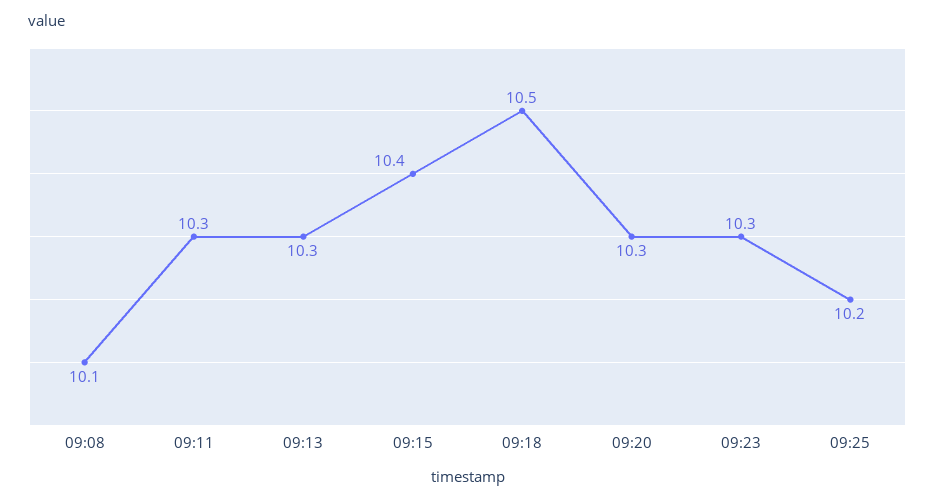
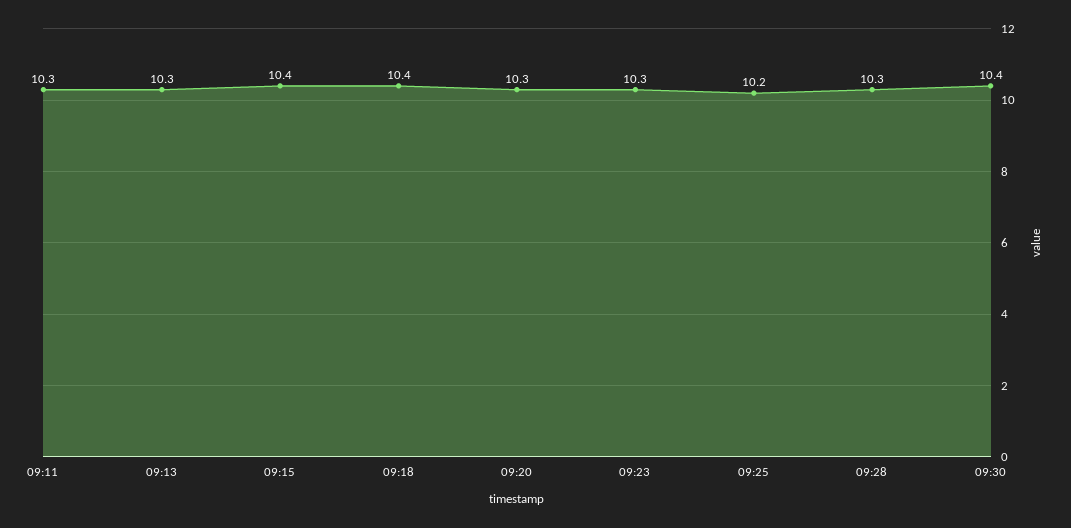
09:08: 10.1 -> none
09:18: 10.5 -> 10.4
09:28: none -> 10.3
09:30: none -> 10.4

